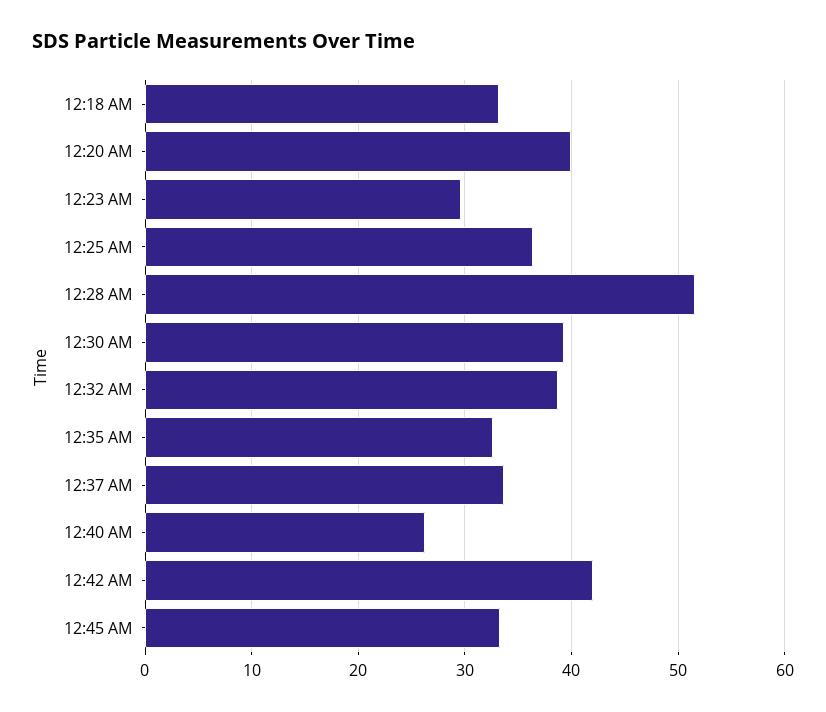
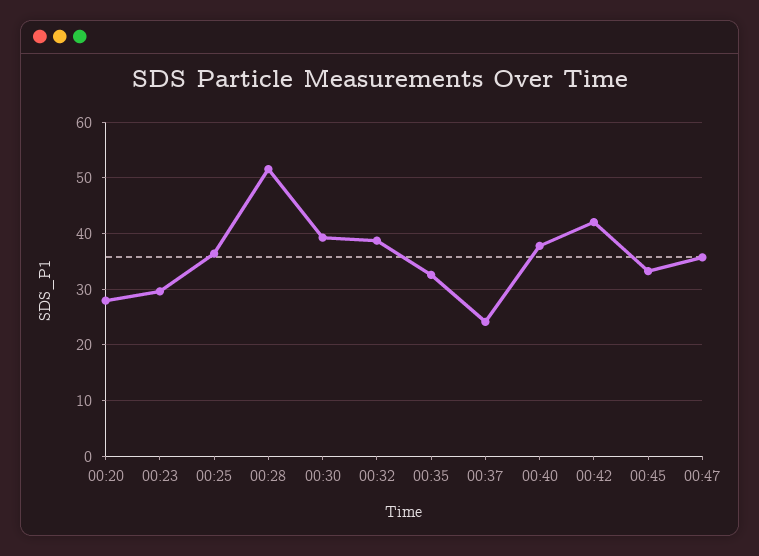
12:18 AM: 33 -> none
12:20 AM: 40 -> 28
12:37 AM: 34 -> 24
12:40 AM: 26 -> 38
00:47: none -> 36

